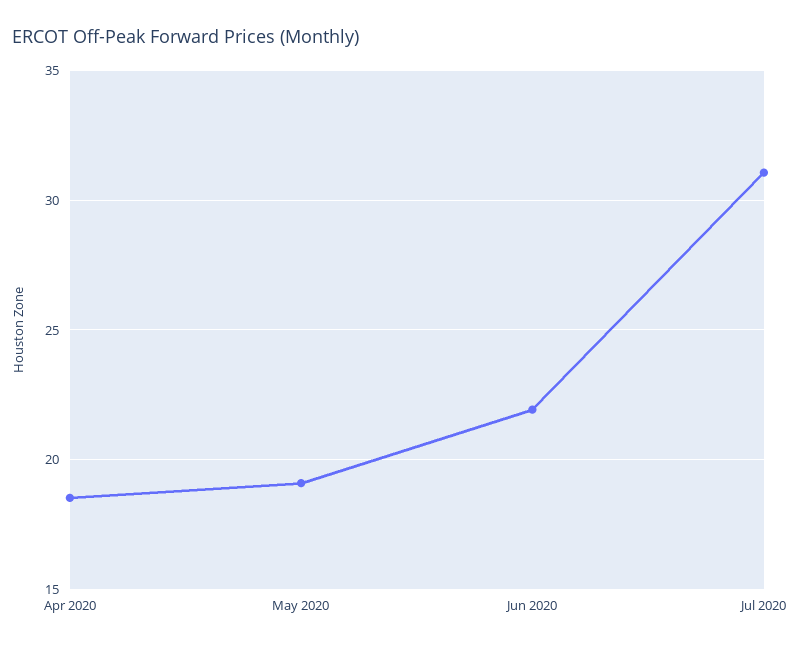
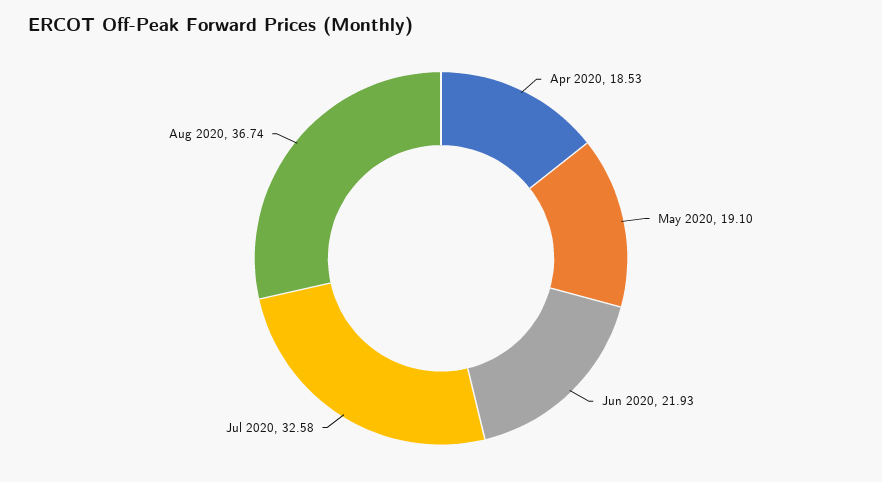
Jul 2020: 31 -> 32.58
Aug 2020: none -> 36.74

